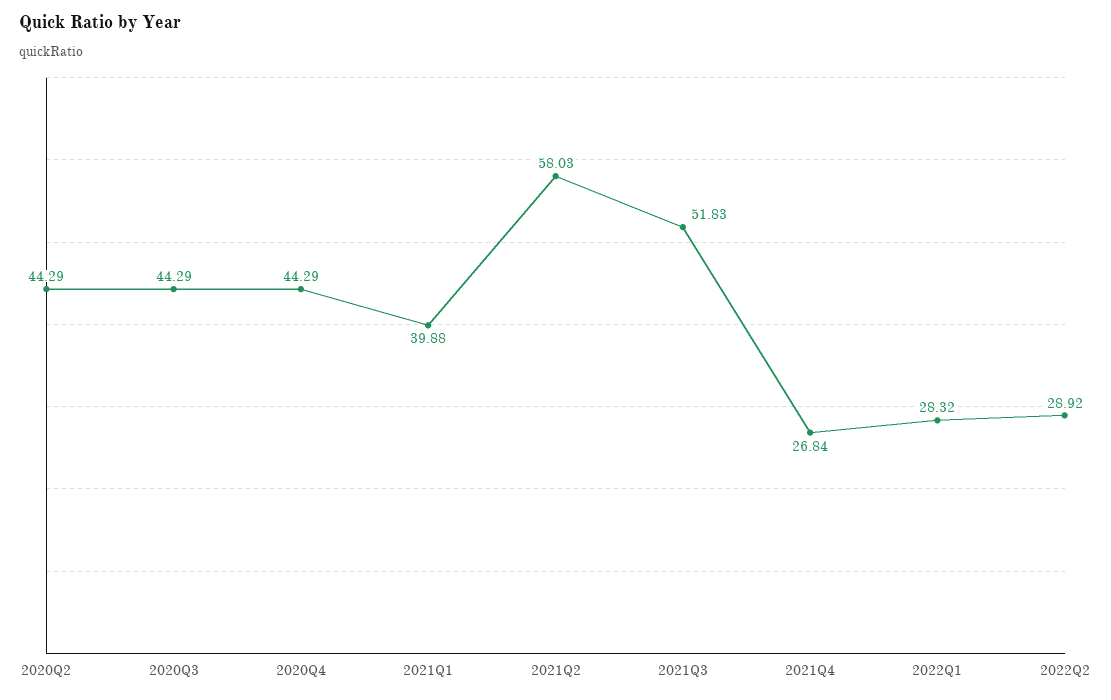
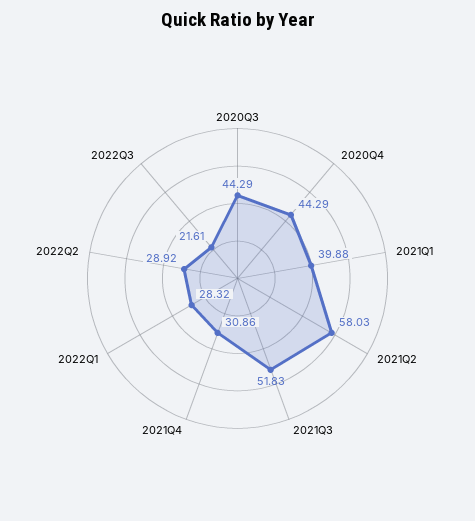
2020Q2: 44.29 -> none
2021Q4: 26.84 -> 30.86
2022Q3: none -> 21.61

